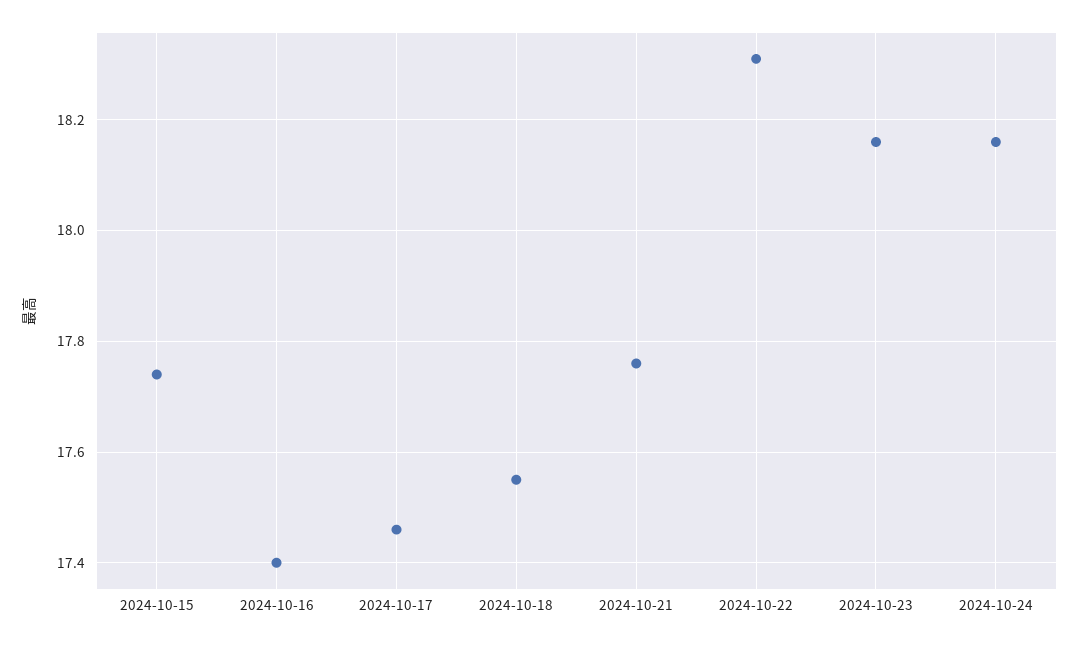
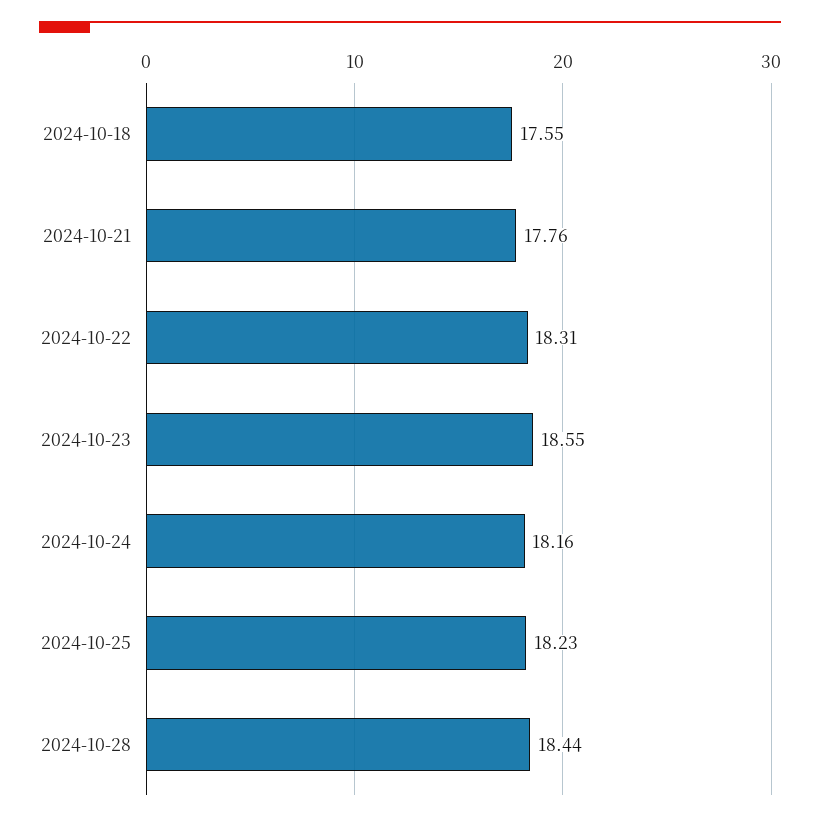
2024-10-15: 17.75 -> none
2024-10-16: 17.4 -> none
2024-10-17: 17.45 -> none
2024-10-23: 18.15 -> 18.55
2024-10-25: none -> 18.23
2024-10-28: none -> 18.44

